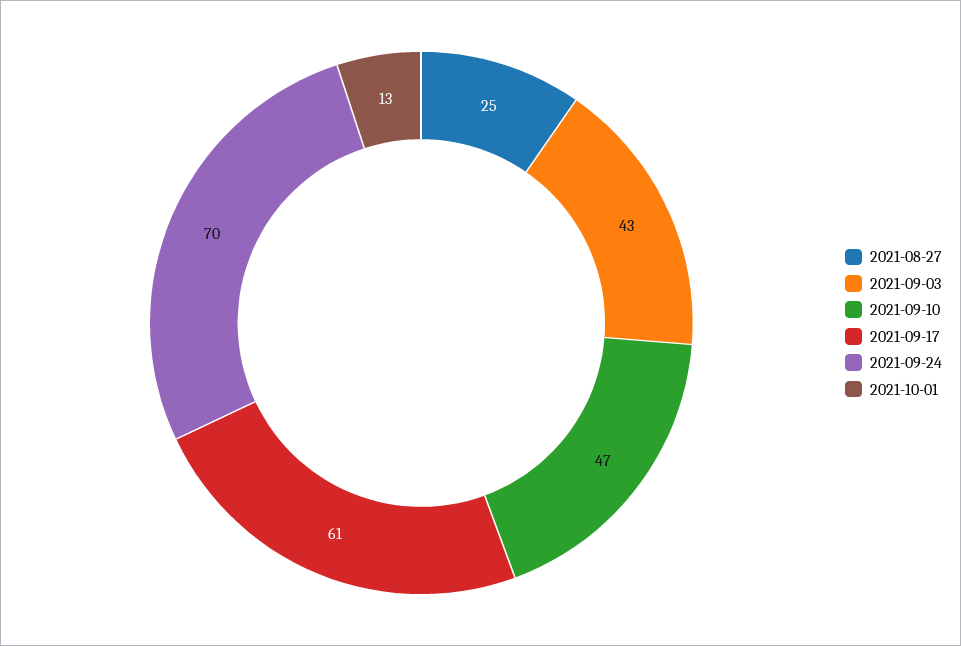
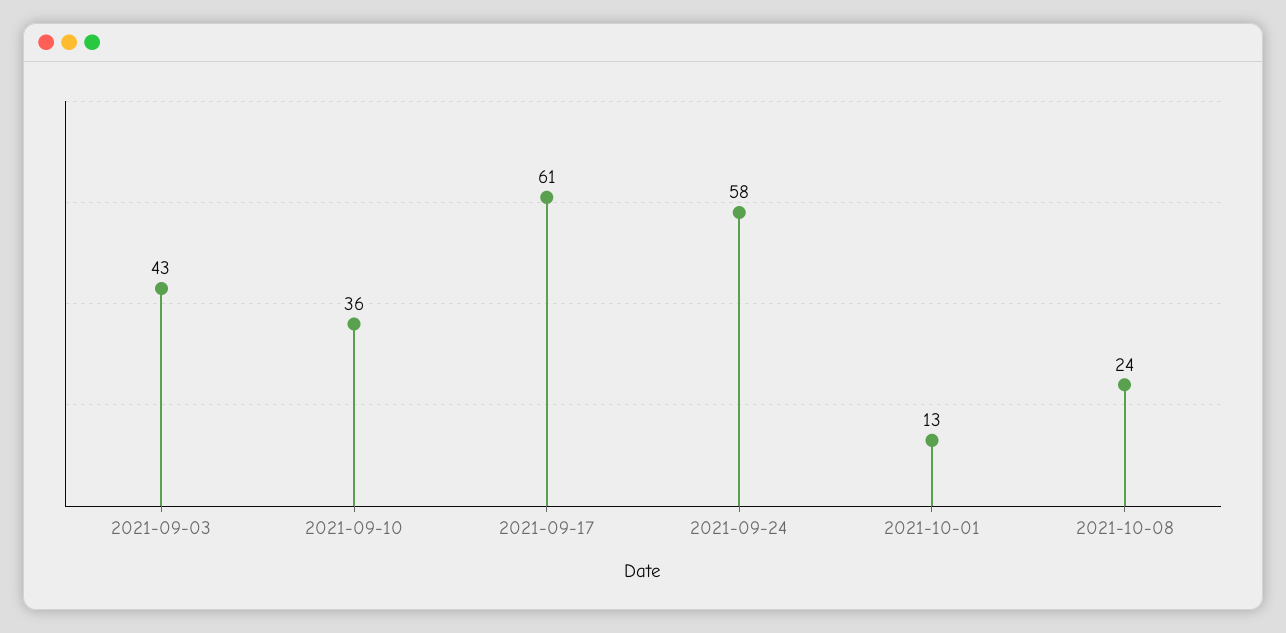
2021-08-27: 25 -> none
2021-09-10: 47 -> 36
2021-09-24: 70 -> 58
2021-10-08: none -> 24

